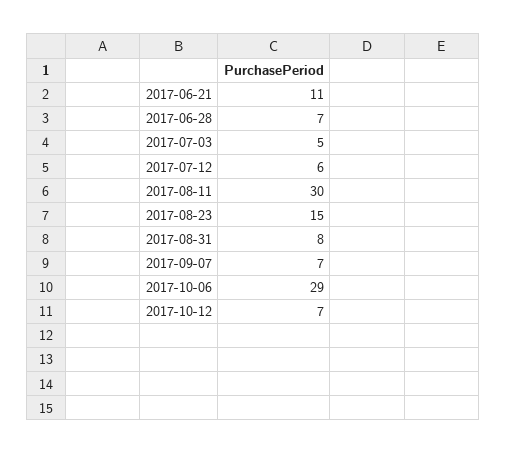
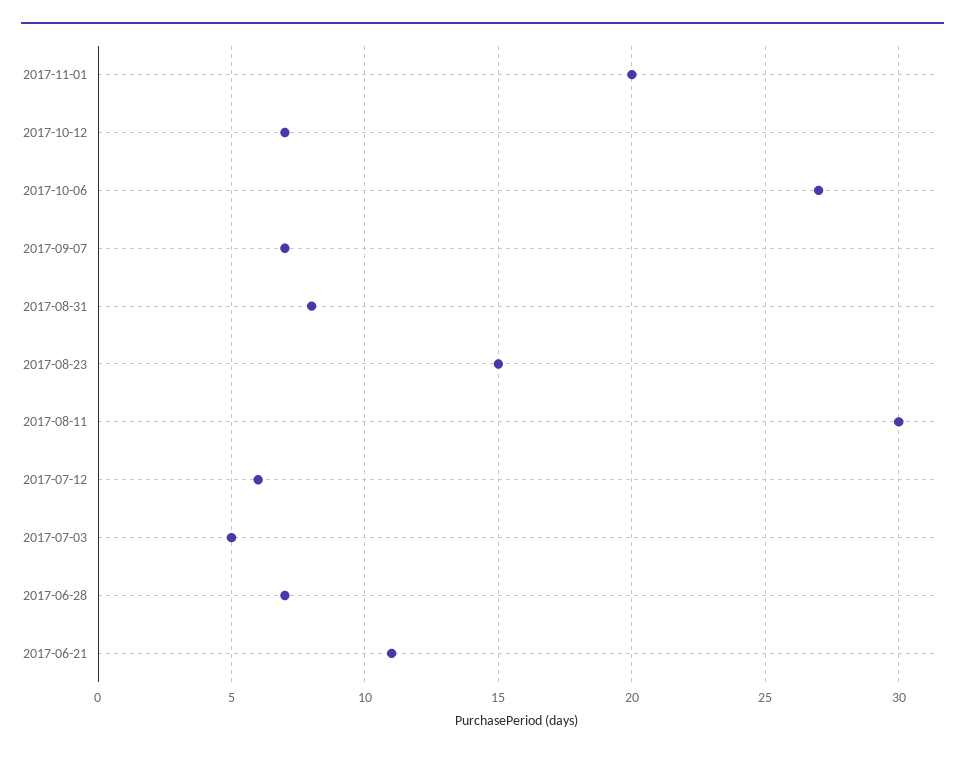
2017-10-06: 29 -> 27
2017-11-01: none -> 20

